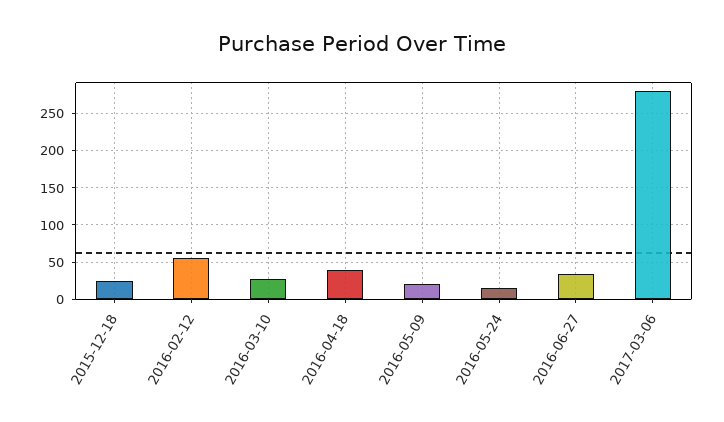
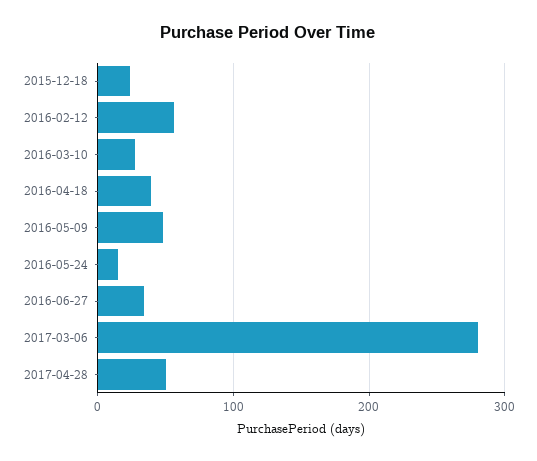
2016-05-09: 20 -> 50
2017-04-28: none -> 50

